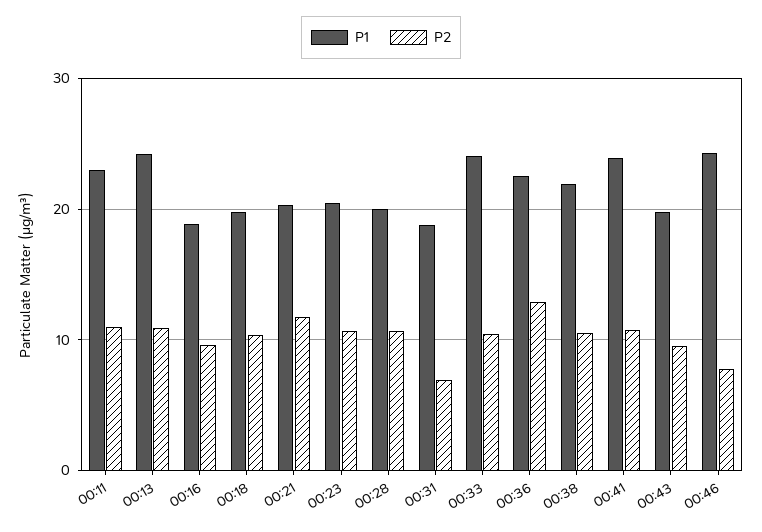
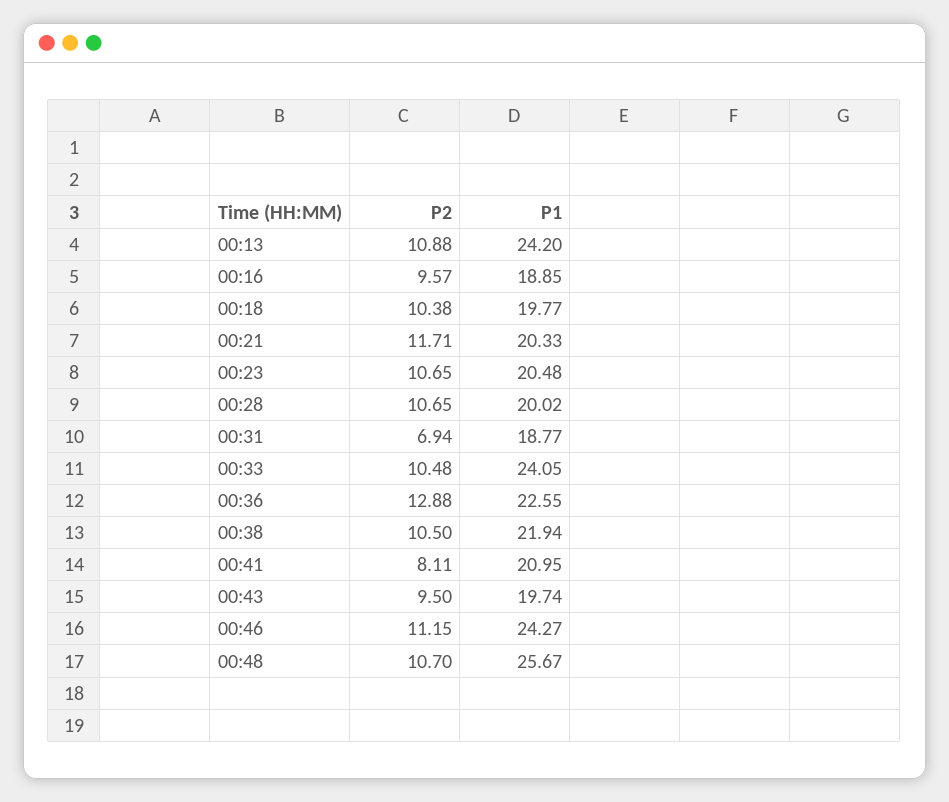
P1, 00:11: 23 -> none
P2, 00:11: 11 -> none
P1, 00:41: 24 -> 20.95
P2, 00:41: 11 -> 8.11
P2, 00:46: 8 -> 11.15
P2, 00:48: none -> 10.7
P1, 00:48: none -> 25.67

